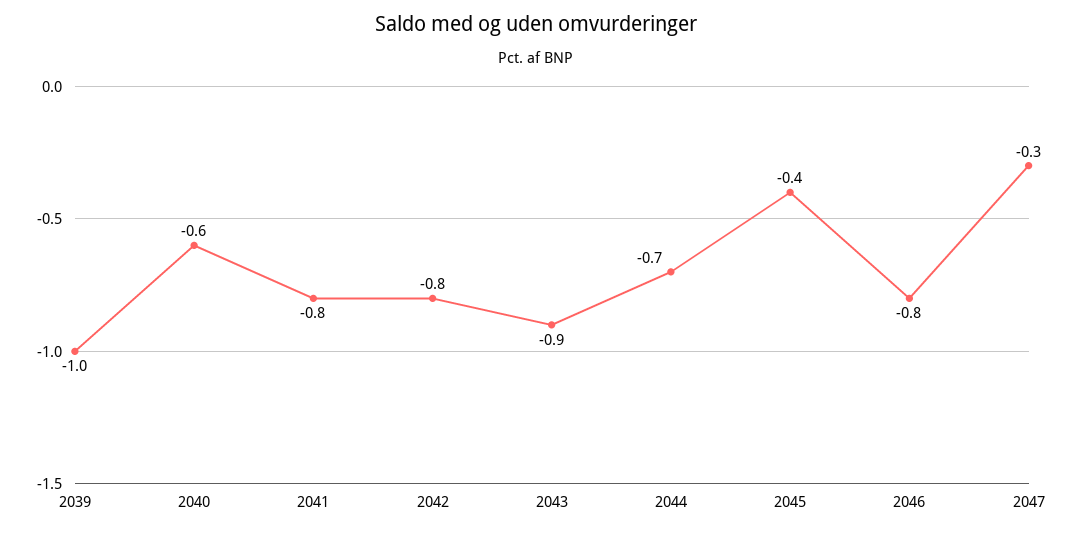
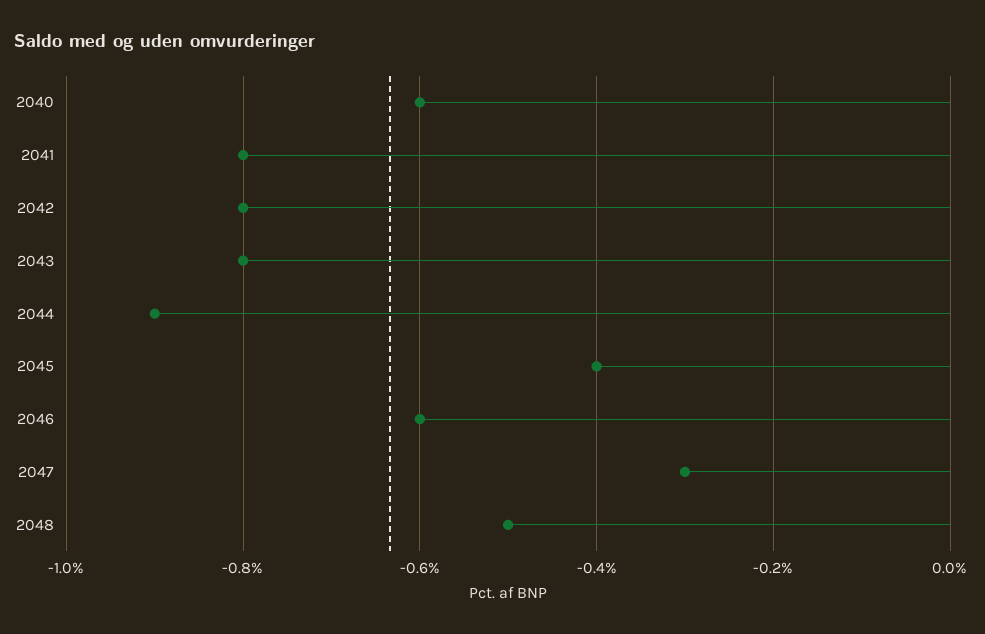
2039: -1 -> none
2043: -0.9 -> -0.8
2044: -0.7 -> -0.9
2046: -0.8 -> -0.6
2048: none -> -0.5

